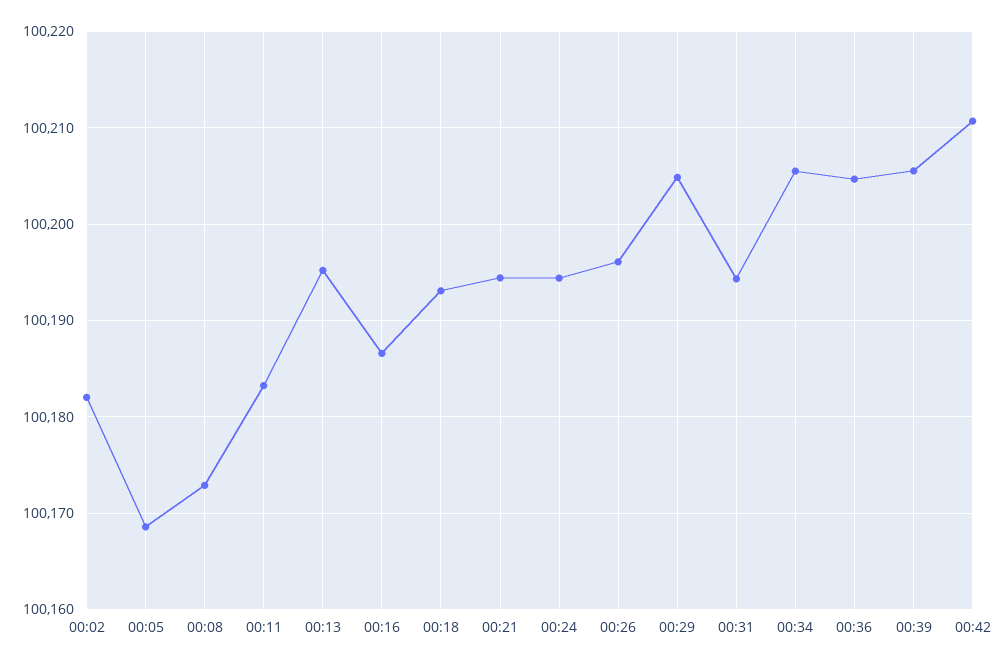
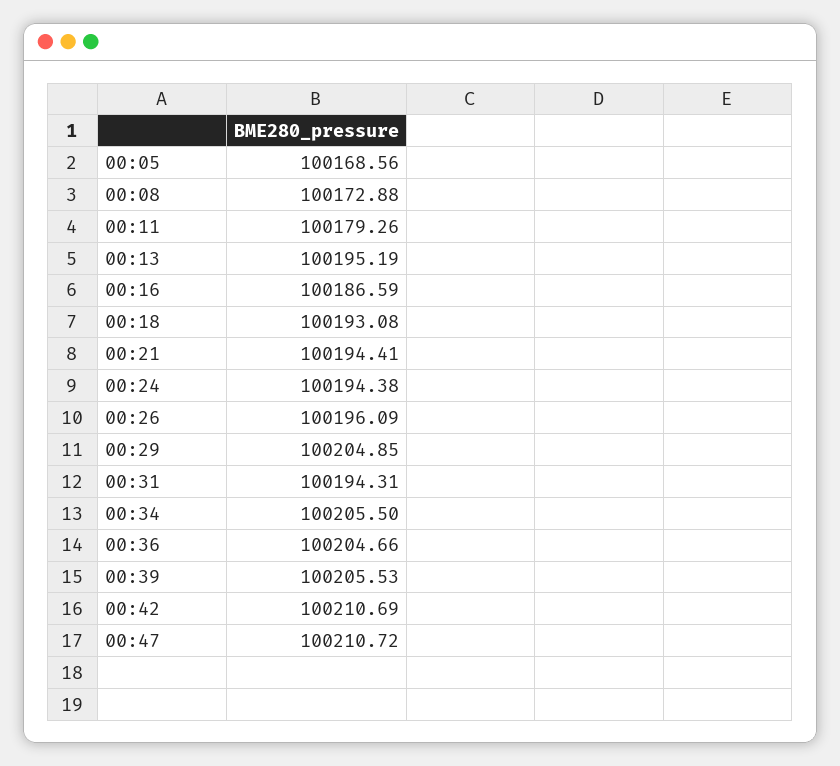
00:02: 100182 -> none
00:11: 100183 -> 100179.26
00:47: none -> 100210.72

